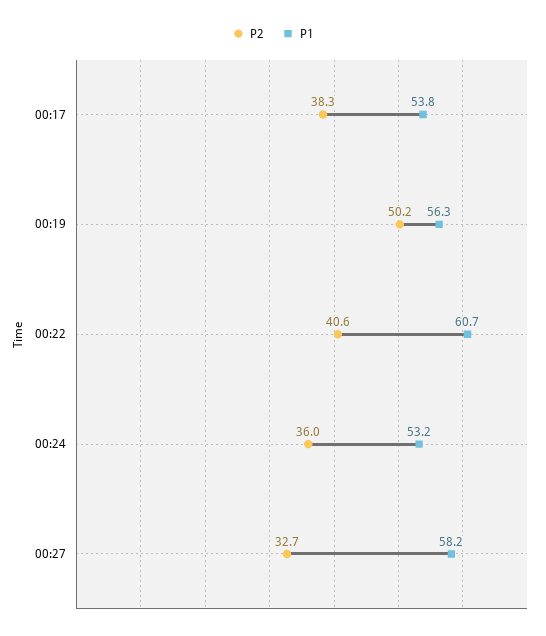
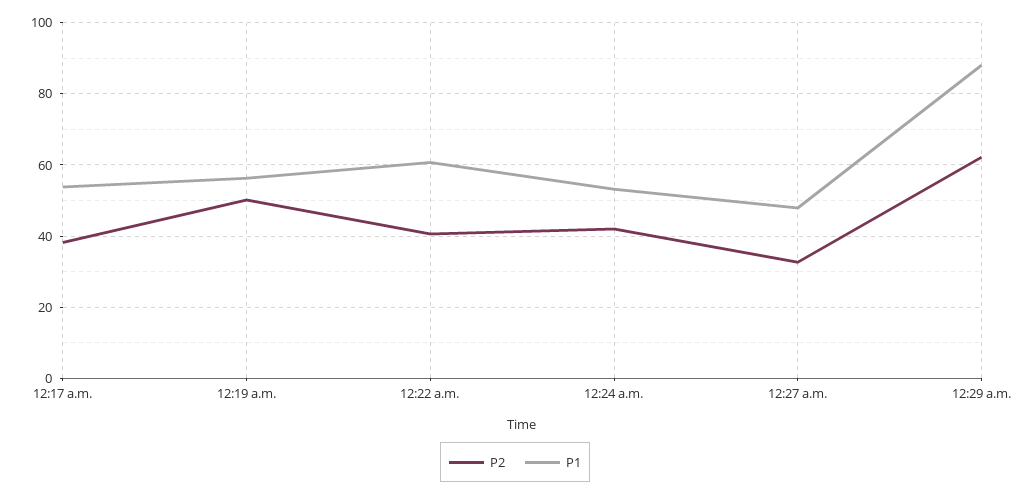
P2, 00:24: 36 -> 42
P1, 00:27: 58.2 -> 48
P2, 12:29 a.m.: none -> 62
P1, 12:29 a.m.: none -> 88

